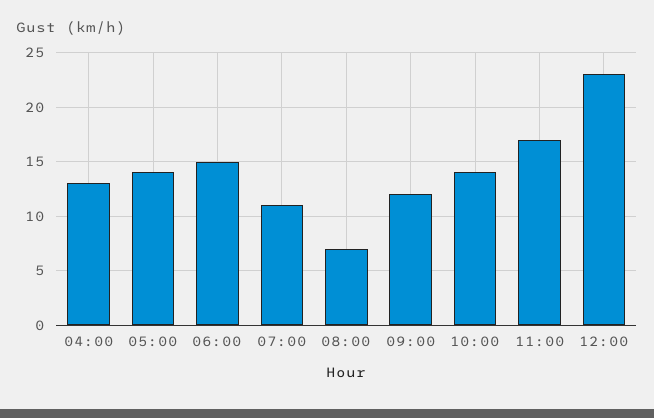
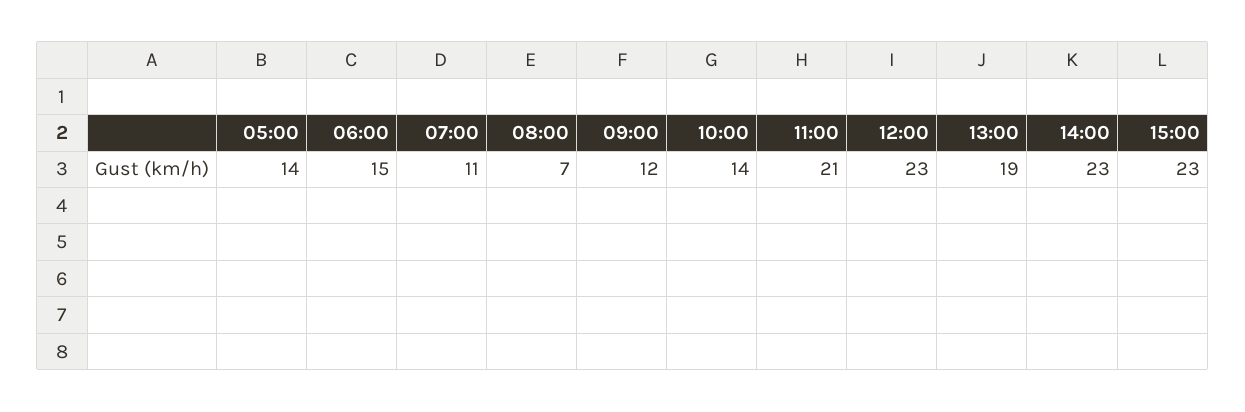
04:00: 13 -> none
11:00: 17 -> 21
13:00: none -> 19
14:00: none -> 23
15:00: none -> 23

